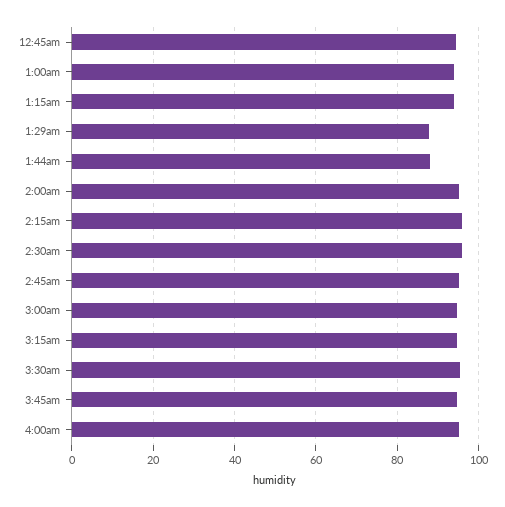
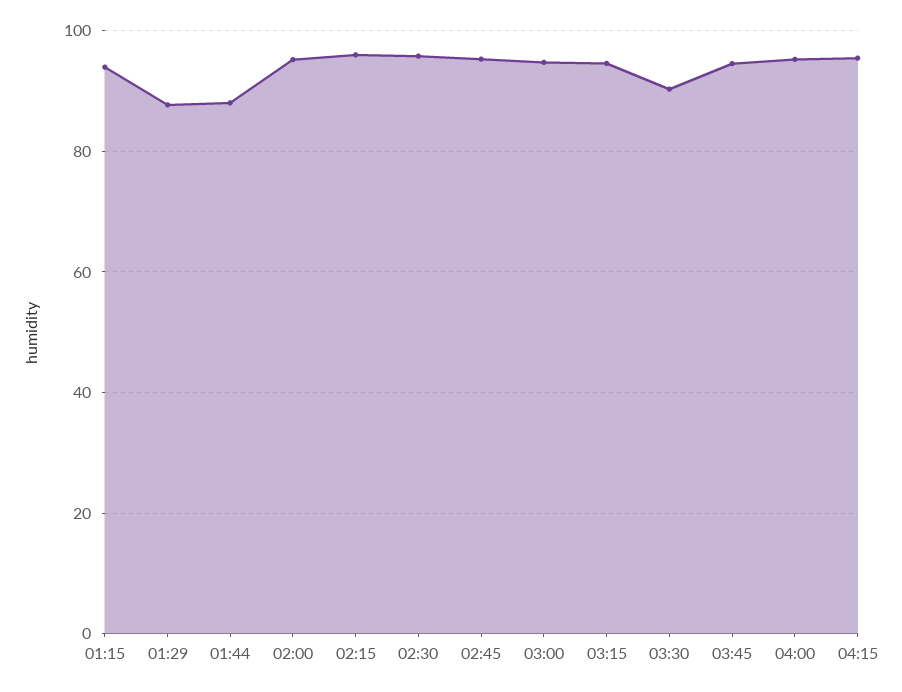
12:45am: 94 -> none
1:00am: 94 -> none
3:30am: 96 -> 90
04:15: none -> 96

